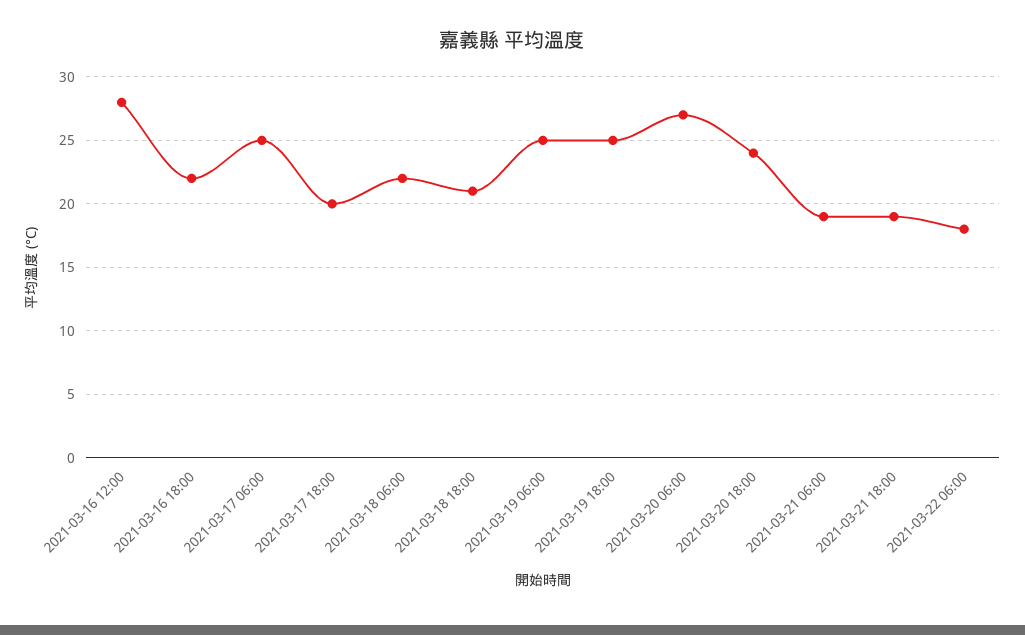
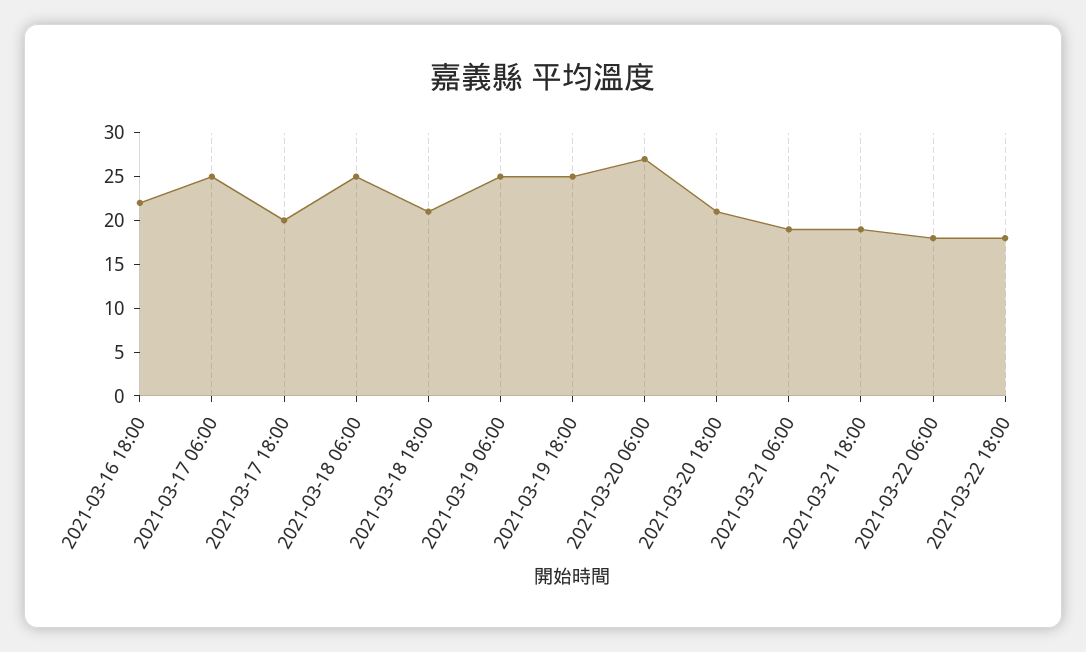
2021-03-16 12:00: 28 -> none
2021-03-18 06:00: 22 -> 25
2021-03-20 18:00: 24 -> 21
2021-03-22 18:00: none -> 18

